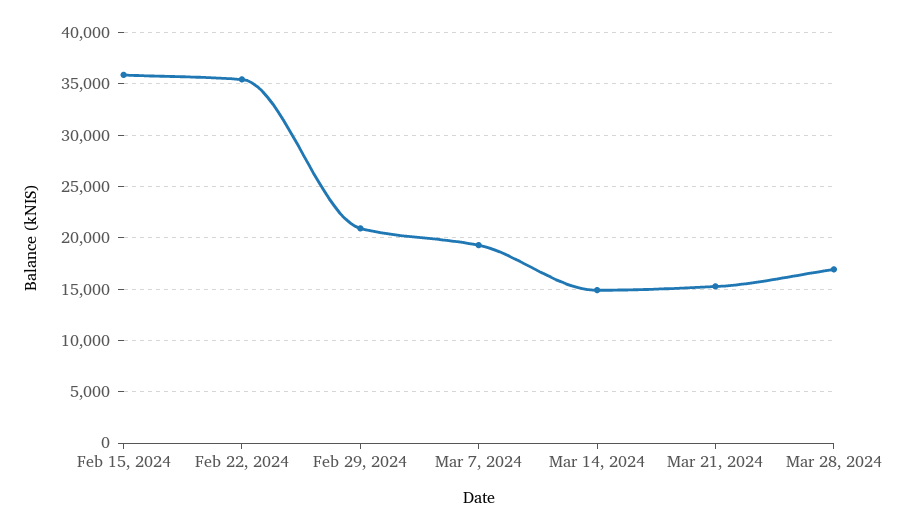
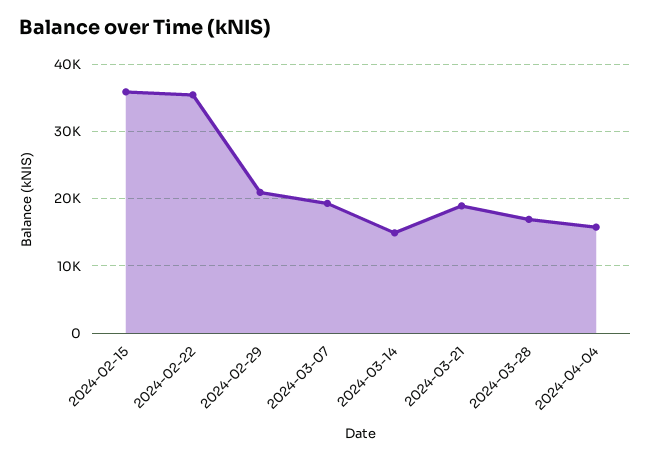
Mar 21, 2024: 15000 -> 19000
2024-04-04: none -> 16000

